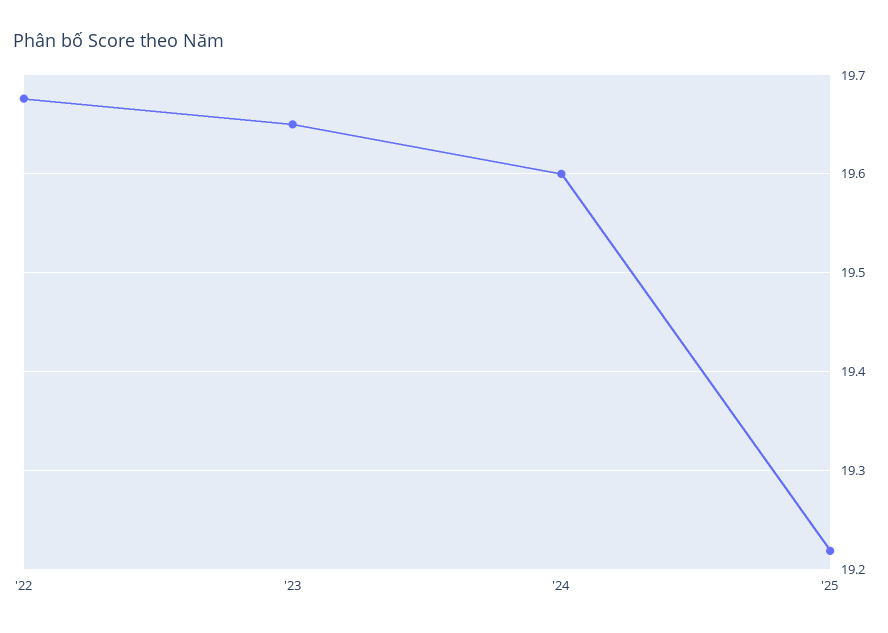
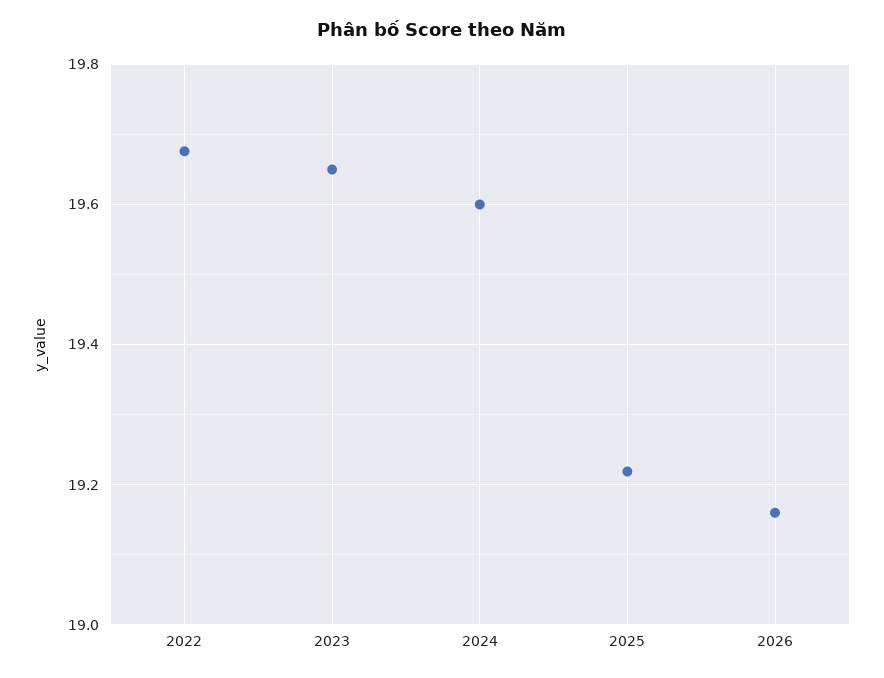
2026: none -> 19.16

